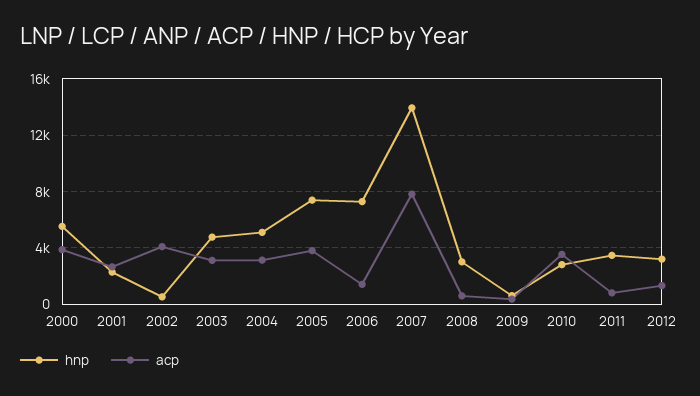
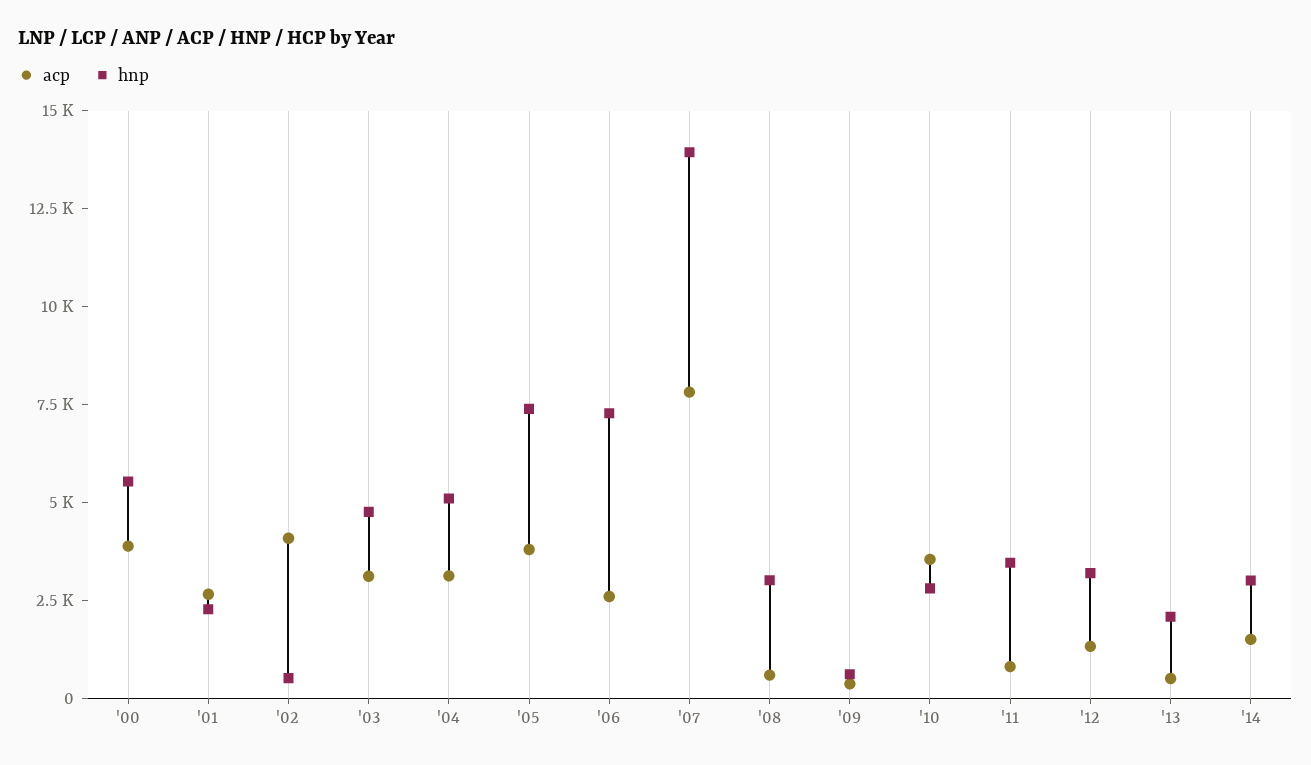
acp, 2006: 1500 -> 2500
acp, '13: none -> 500
hnp, '13: none -> 2000
acp, '14: none -> 1500
hnp, '14: none -> 3000

